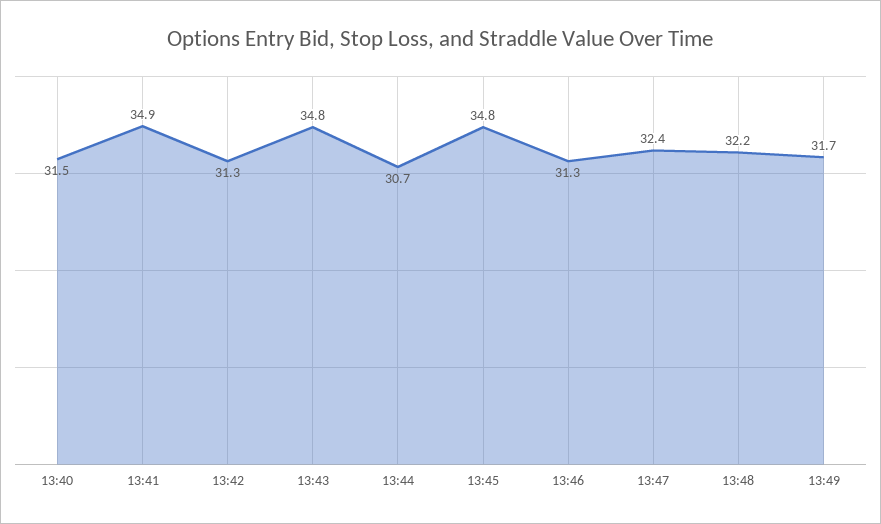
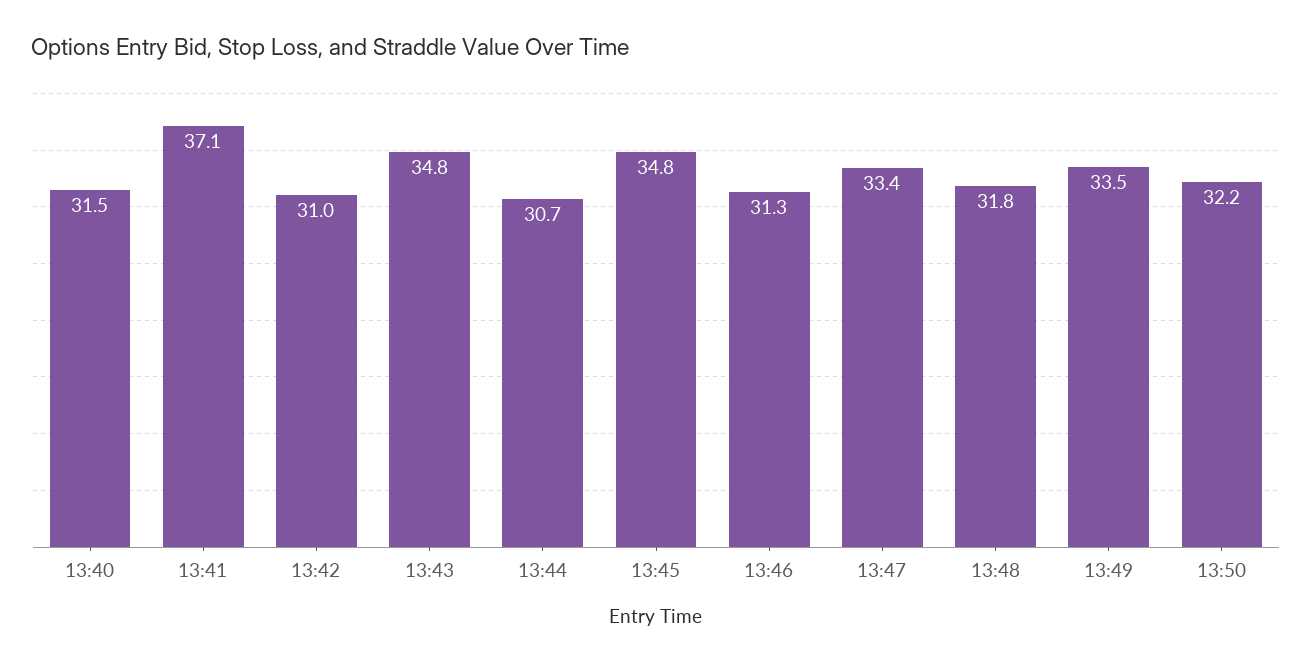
13:41: 34.9 -> 37.1
13:42: 31.3 -> 31
13:47: 32.4 -> 33.4
13:48: 32.2 -> 31.8
13:49: 31.7 -> 33.5
13:50: none -> 32.2

